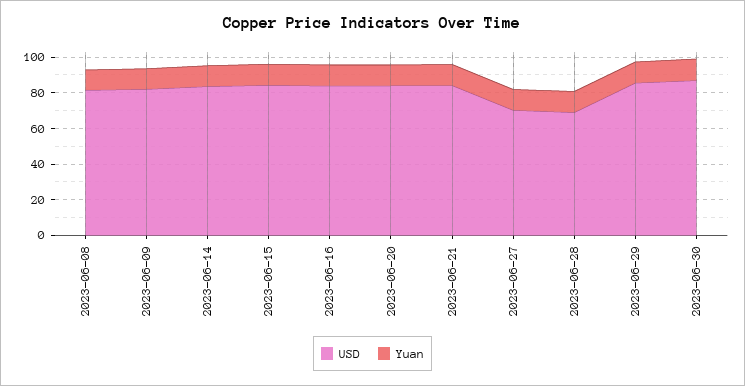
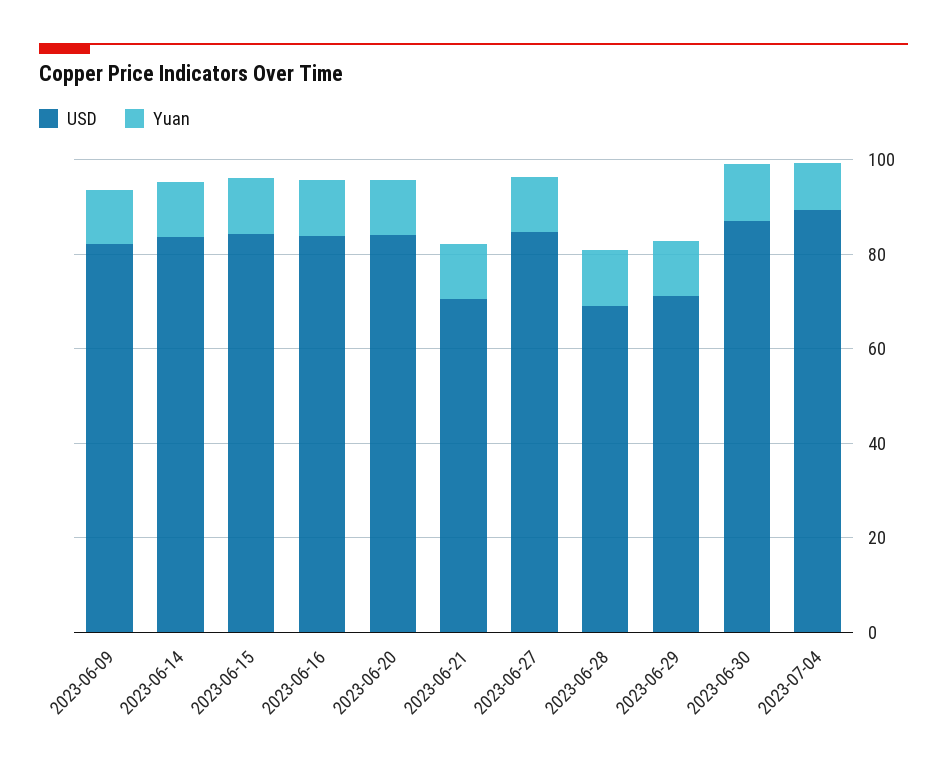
USD, 2023-06-08: 80 -> none
Yuan, 2023-06-08: 10 -> none
USD, 2023-06-21: 85 -> 70
USD, 2023-06-27: 70 -> 85
USD, 2023-06-29: 85 -> 70
USD, 2023-07-04: none -> 90
Yuan, 2023-07-04: none -> 10

